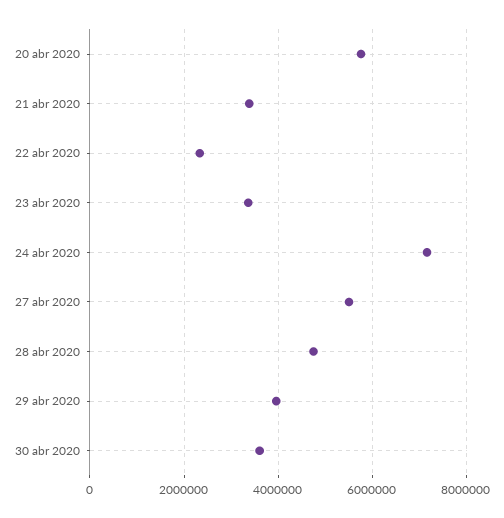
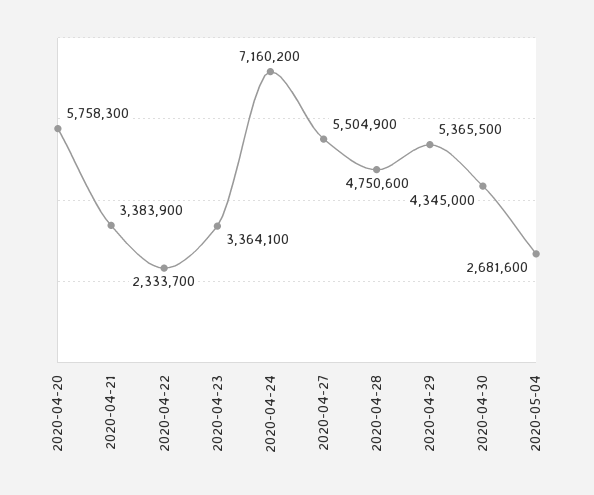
29 abr 2020: 4000000 -> 5365500
30 abr 2020: 3600000 -> 4345000
2020-05-04: none -> 2681600

